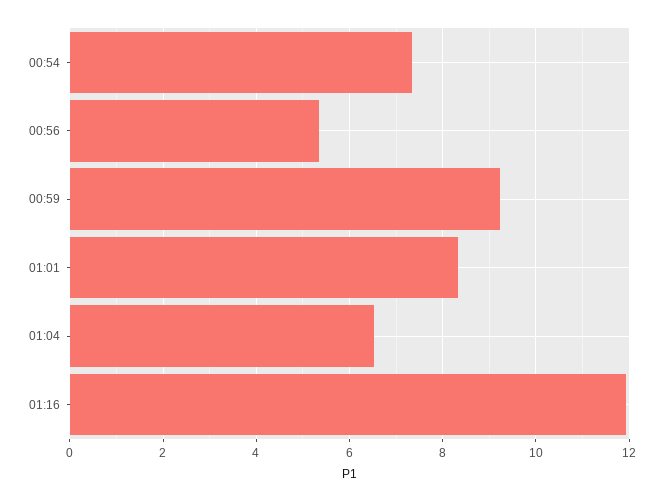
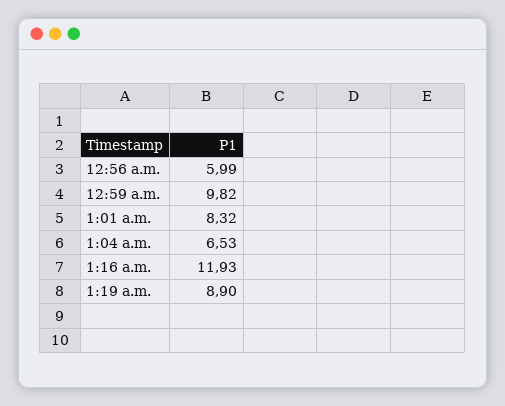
00:54: 7.4 -> none
00:56: 5.4 -> 5.99
00:59: 9.2 -> 9.82
1:19 a.m.: none -> 8.9

